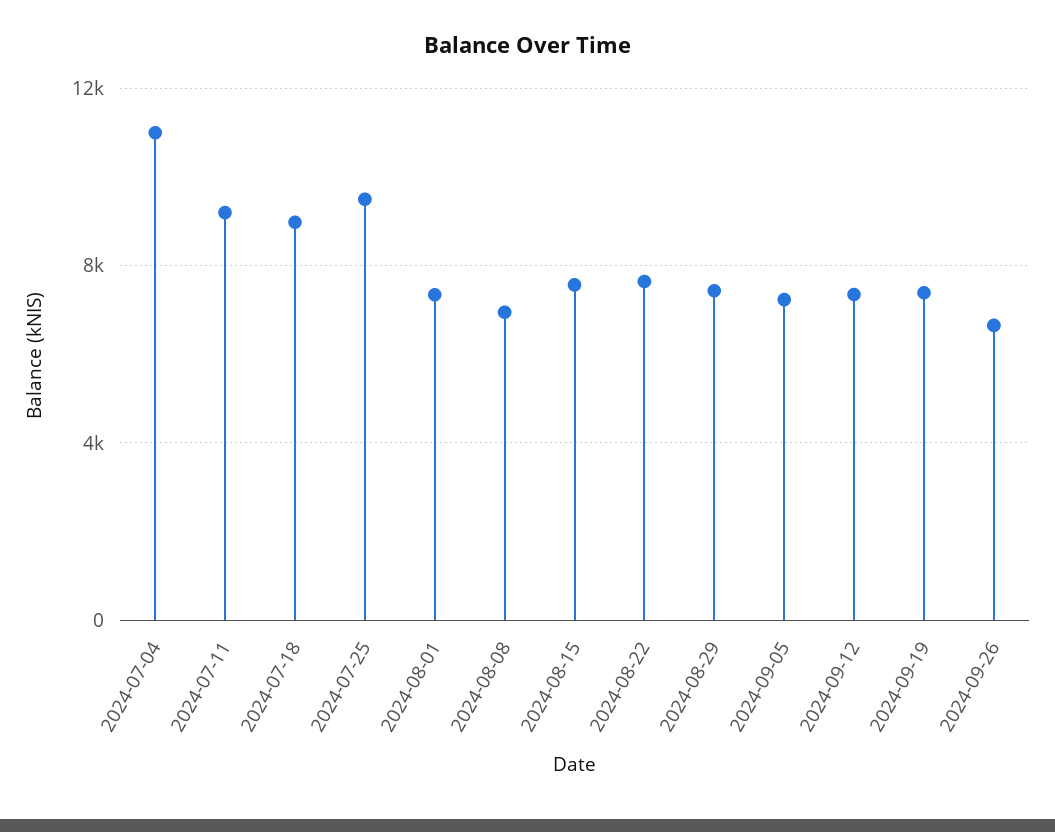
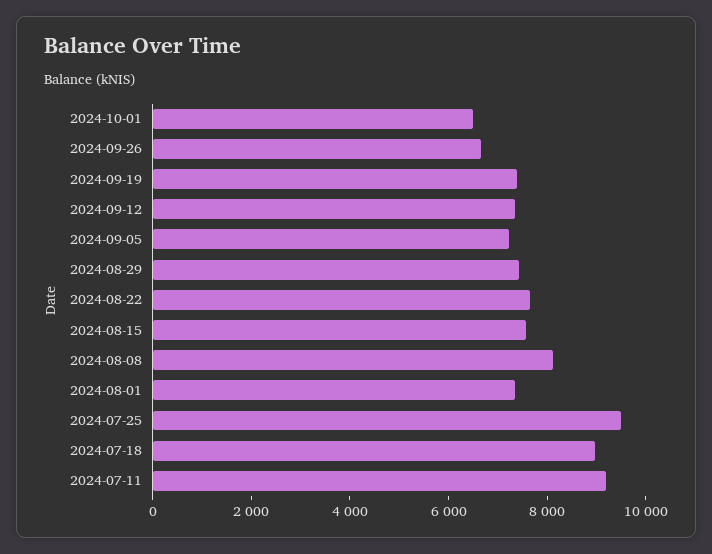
2024-07-04: 11000 -> none
2024-08-08: 7000 -> 8000
2024-10-01: none -> 6500

